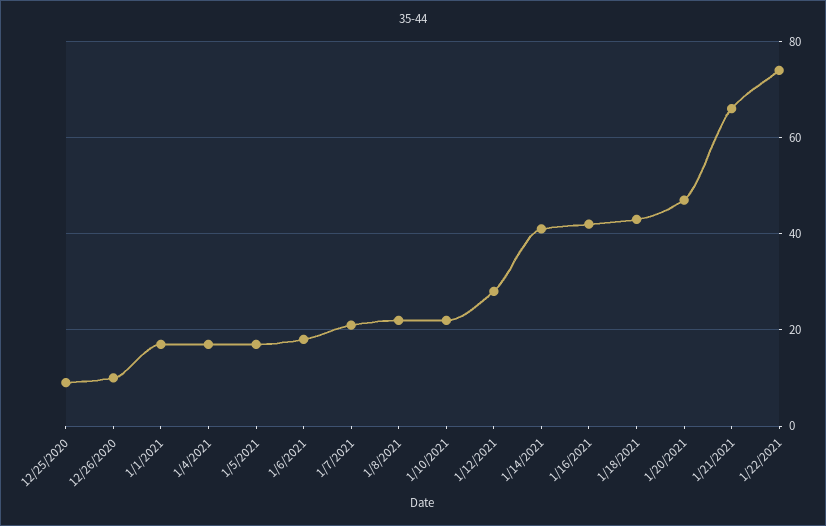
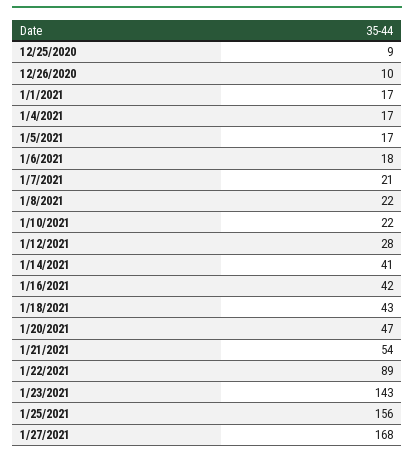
1/21/2021: 65 -> 54
1/22/2021: 75 -> 89
1/23/2021: none -> 143
1/25/2021: none -> 156
1/27/2021: none -> 168

